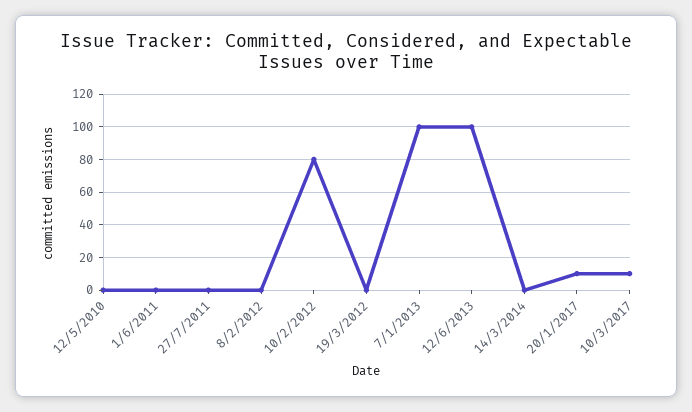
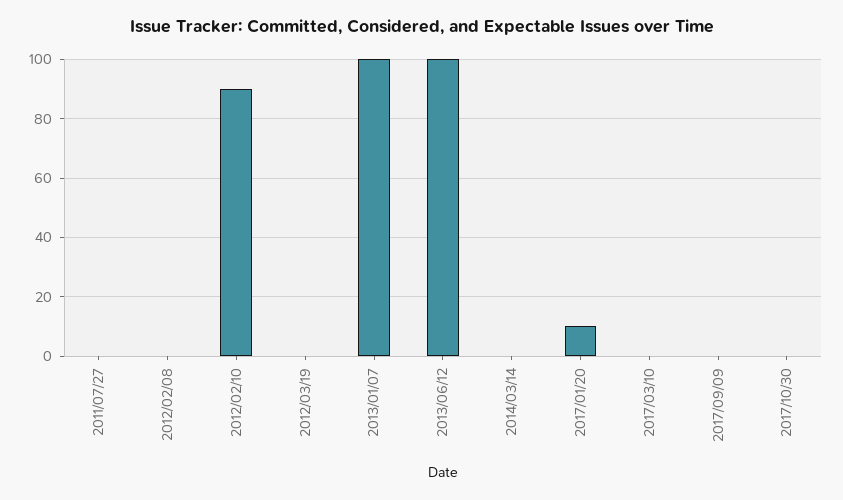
12/5/2010: 0 -> none
1/6/2011: 0 -> none
10/2/2012: 80 -> 90
10/3/2017: 10 -> 0
2017/09/09: none -> 0
2017/10/30: none -> 0

